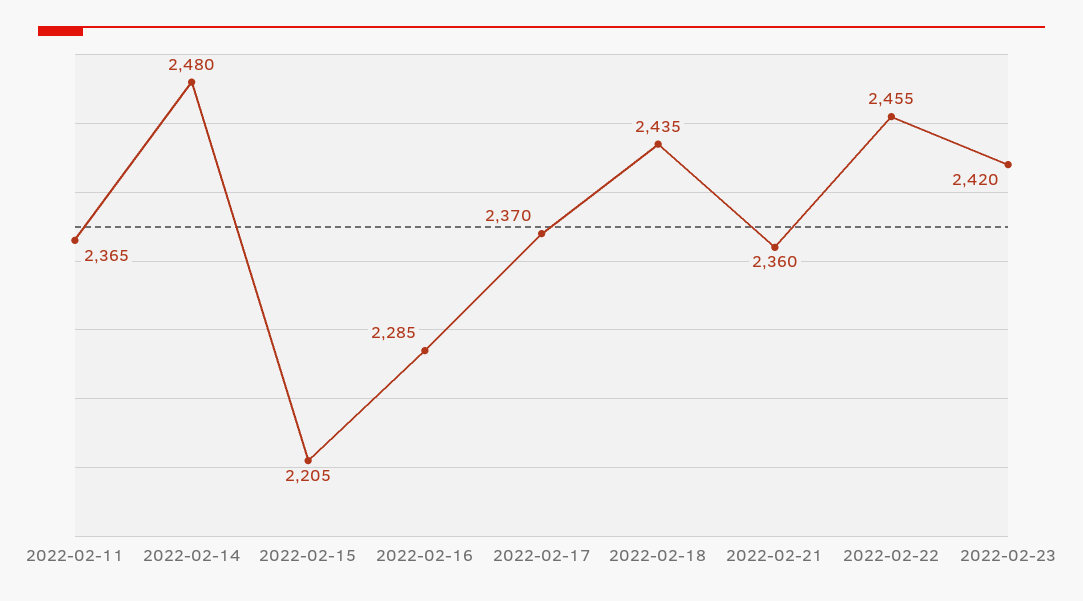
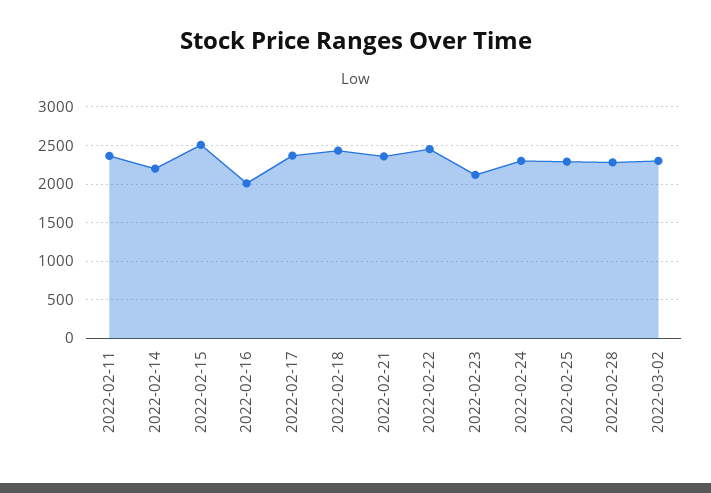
2022-02-14: 2480 -> 2200
2022-02-15: 2205 -> 2500
2022-02-16: 2285 -> 2000
2022-02-23: 2420 -> 2100
2022-02-24: none -> 2300
2022-02-25: none -> 2300
2022-02-28: none -> 2300
2022-03-02: none -> 2300

